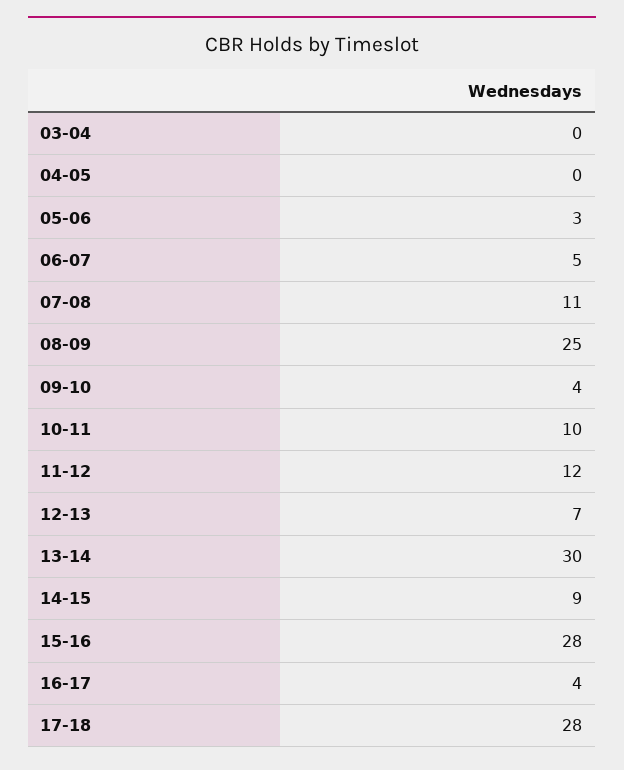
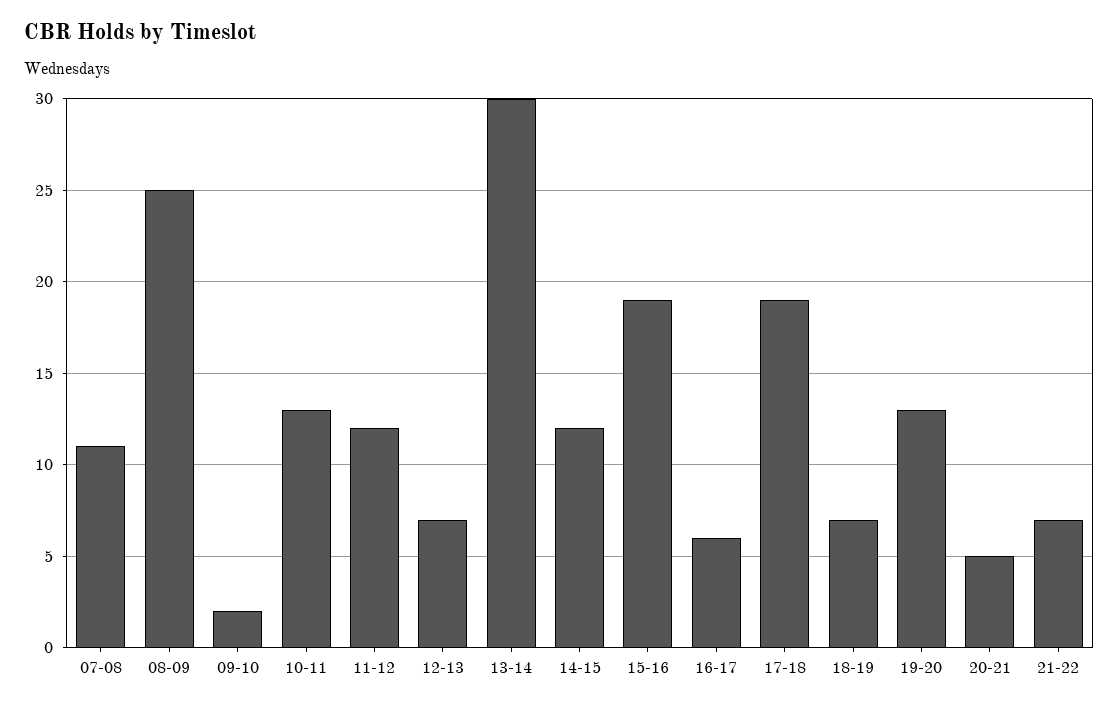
03-04: 0 -> none
04-05: 0 -> none
05-06: 3 -> none
06-07: 5 -> none
09-10: 4 -> 2
10-11: 10 -> 13
14-15: 9 -> 12
15-16: 28 -> 19
16-17: 4 -> 6
17-18: 28 -> 19
18-19: none -> 7
19-20: none -> 13
20-21: none -> 5
21-22: none -> 7

